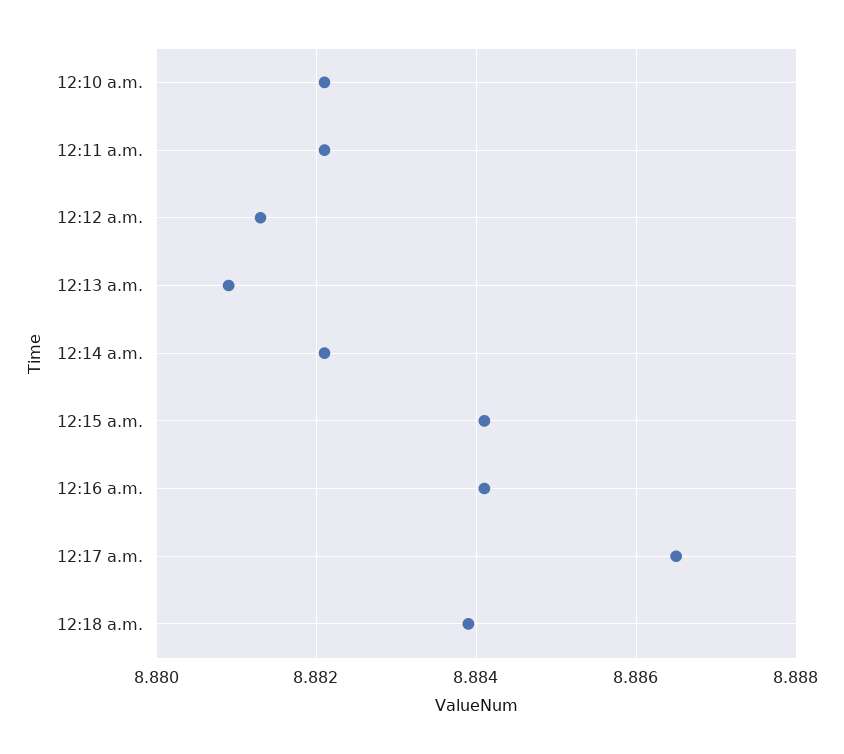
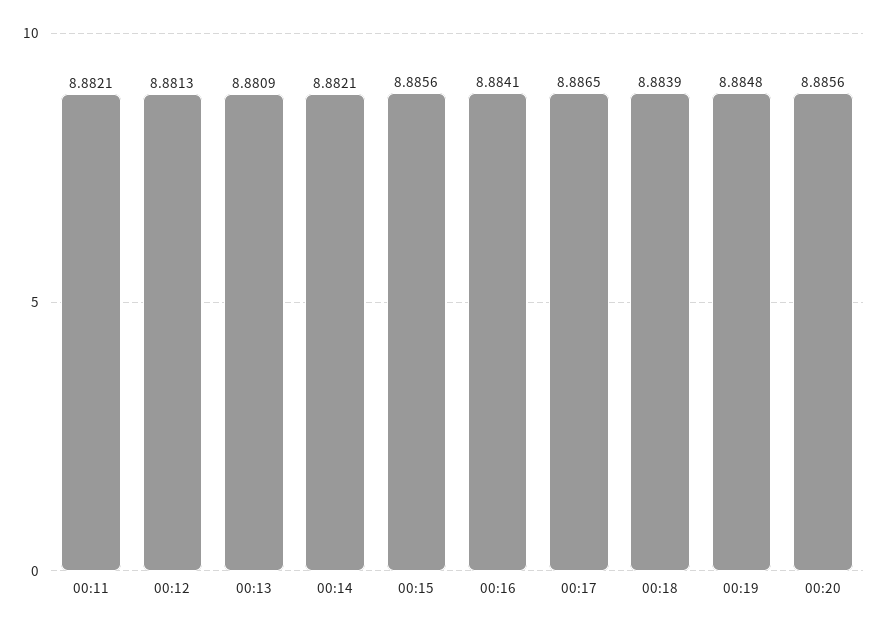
12:10 a.m.: 8.882 -> none
12:15 a.m.: 8.884 -> 8.8856
00:19: none -> 8.8848
00:20: none -> 8.8856

